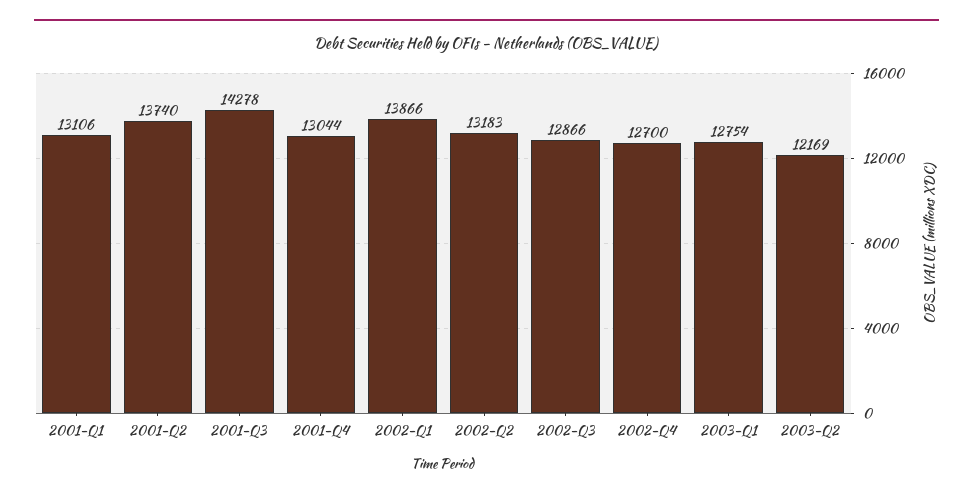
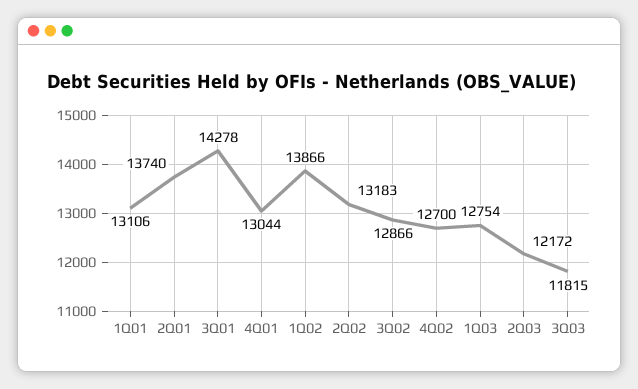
2003-Q2: 12169 -> 12172
3Q03: none -> 11815

